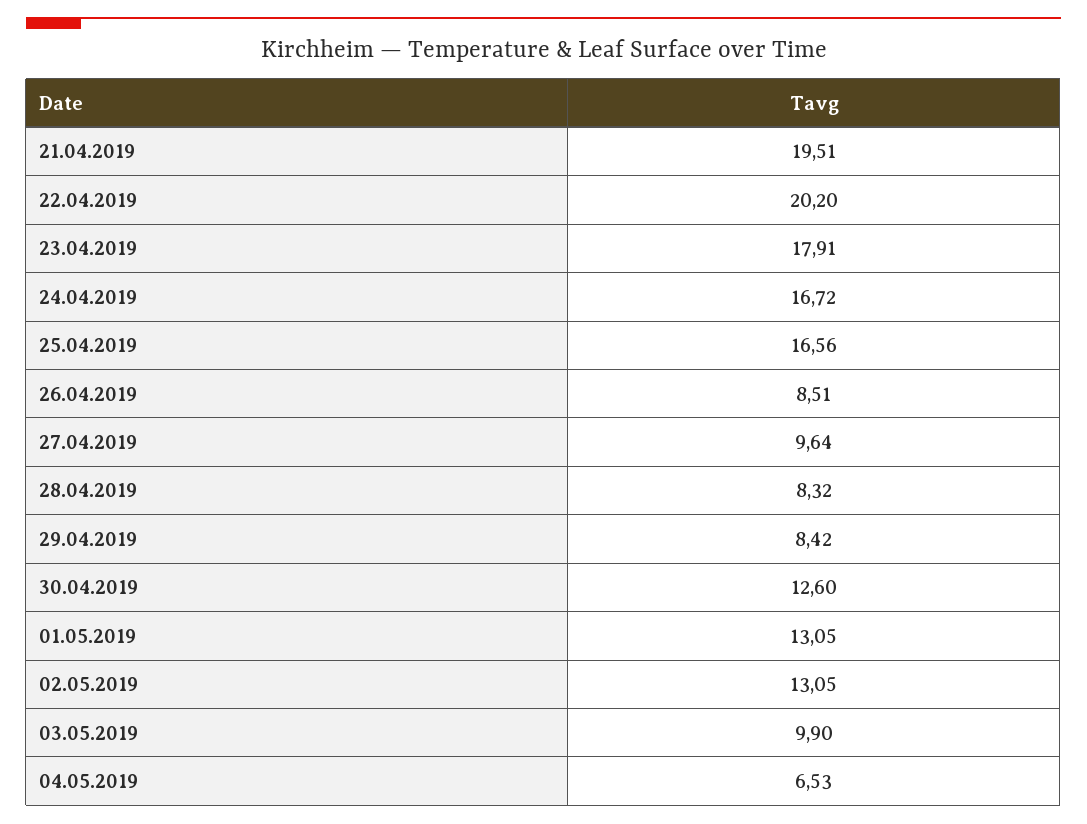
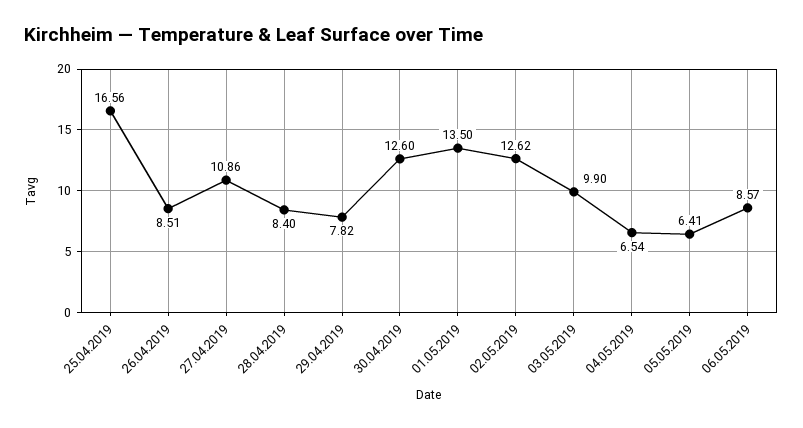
21.04.2019: 19.51 -> none
22.04.2019: 20.2 -> none
23.04.2019: 17.91 -> none
24.04.2019: 16.72 -> none
27.04.2019: 9.64 -> 10.86
28.04.2019: 8.32 -> 8.4
29.04.2019: 8.42 -> 7.82
01.05.2019: 13.05 -> 13.5
02.05.2019: 13.05 -> 12.62
04.05.2019: 6.53 -> 6.54
05.05.2019: none -> 6.41
06.05.2019: none -> 8.57

